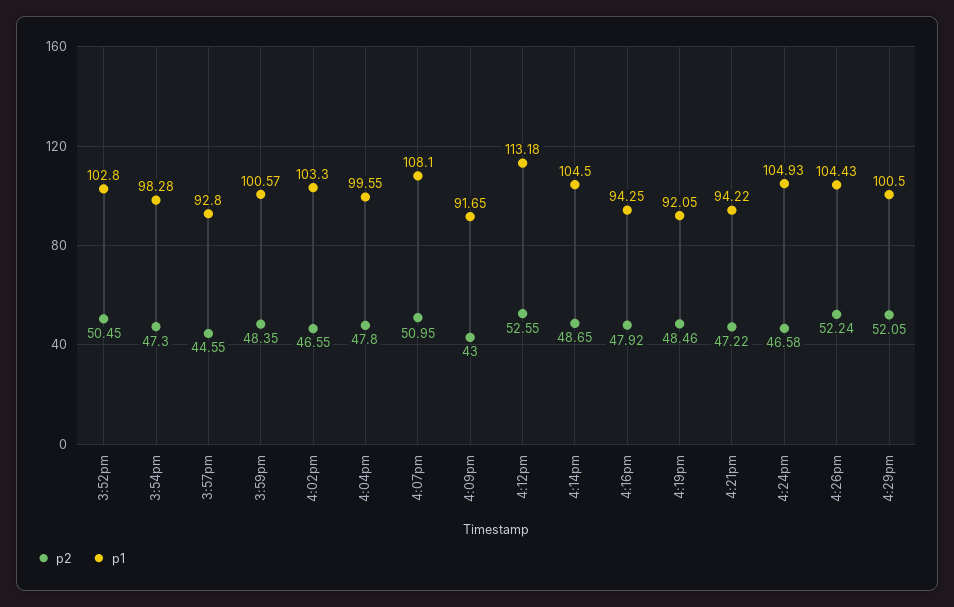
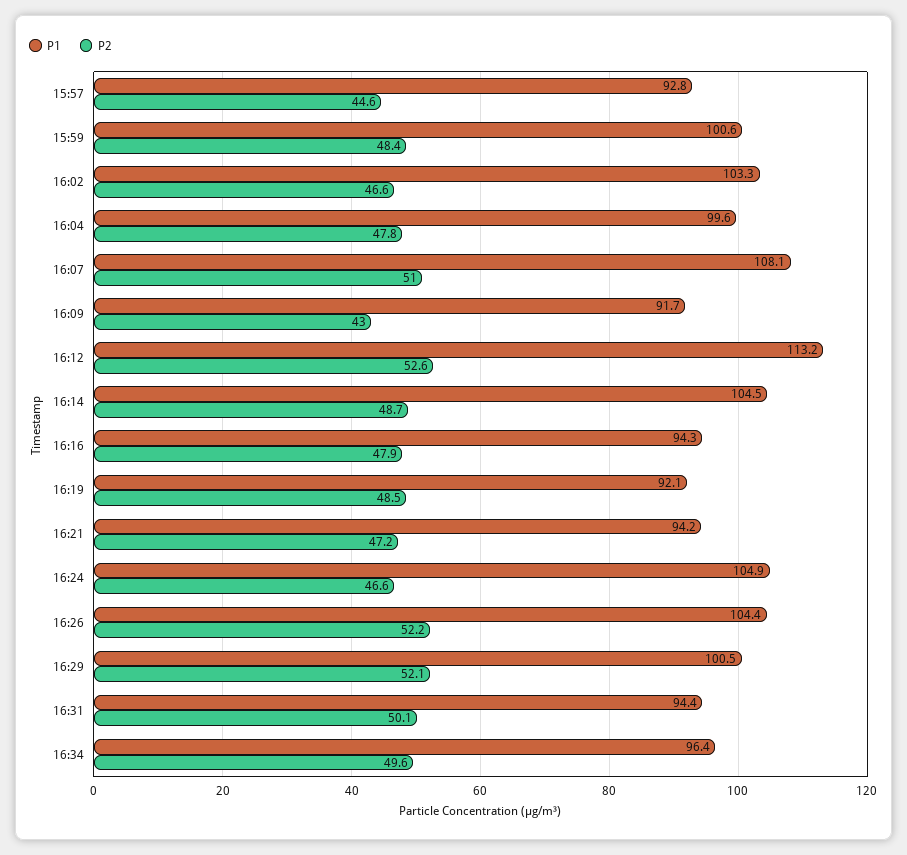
p2, 3:52pm: 50.45 -> none
p1, 3:52pm: 102.8 -> none
p2, 3:54pm: 47.3 -> none
p1, 3:54pm: 98.28 -> none
p1, 16:31: none -> 94.4
p2, 16:31: none -> 50.1
p1, 16:34: none -> 96.4
p2, 16:34: none -> 49.6

